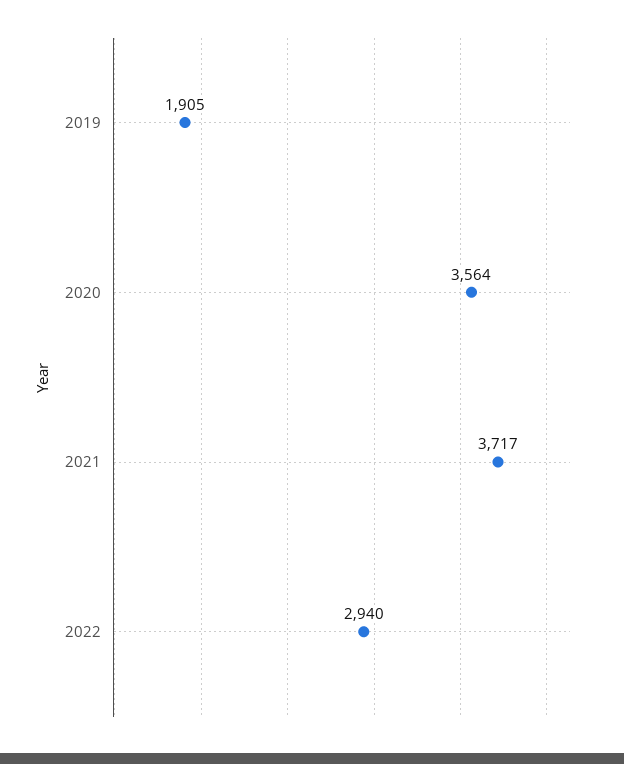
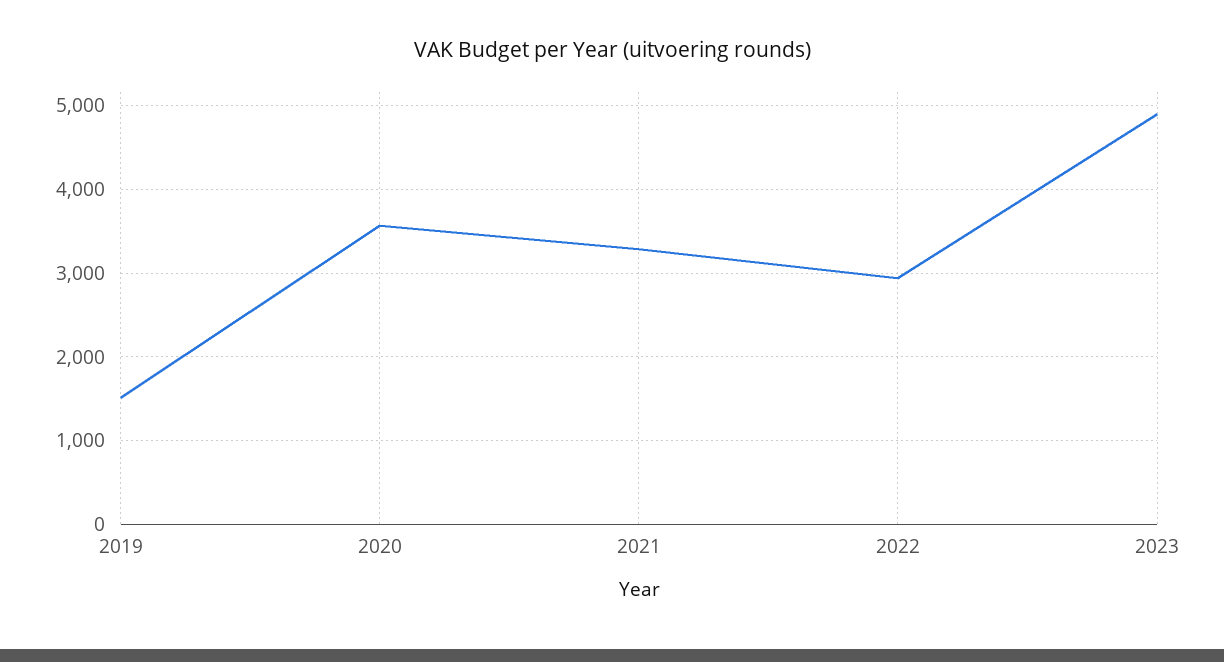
2019: 1905 -> 1500
2021: 3717 -> 3300
2023: none -> 4900

